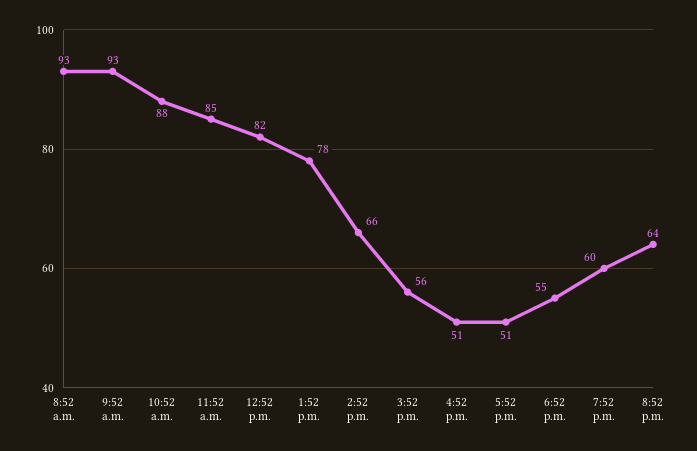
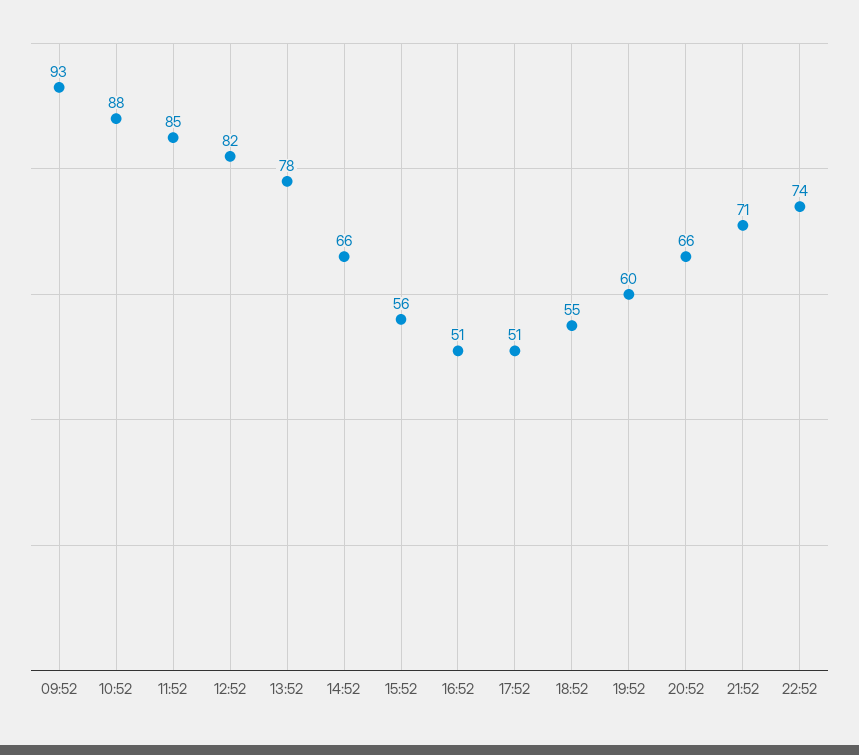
8:52 a.m.: 93 -> none
8:52 p.m.: 64 -> 66
21:52: none -> 71
22:52: none -> 74

